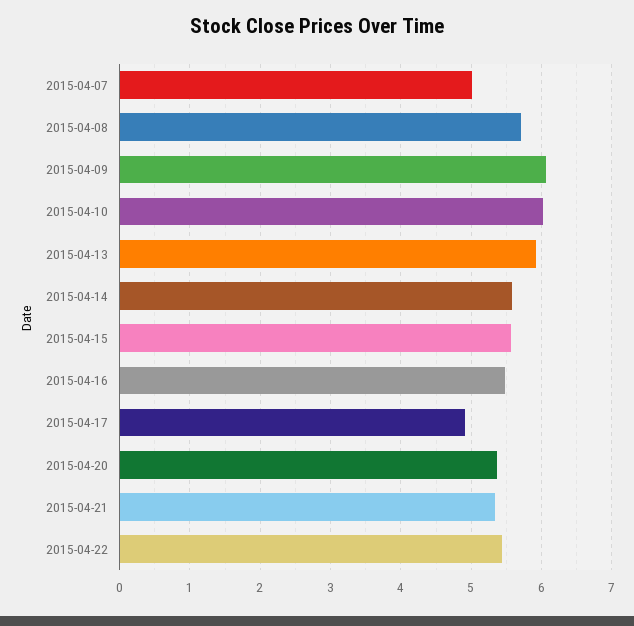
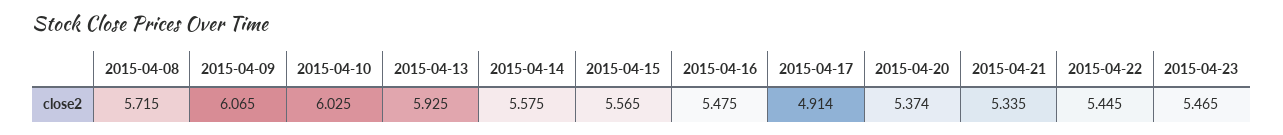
2015-04-07: 5 -> none
2015-04-23: none -> 5.465

